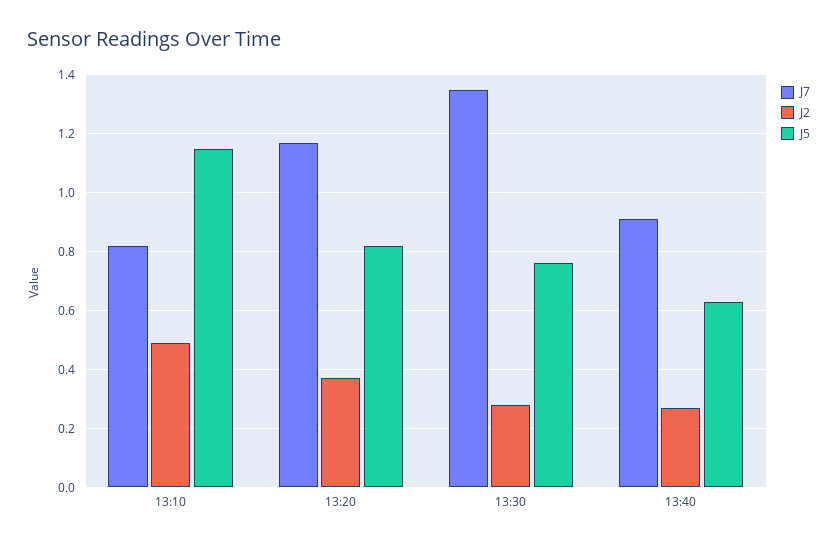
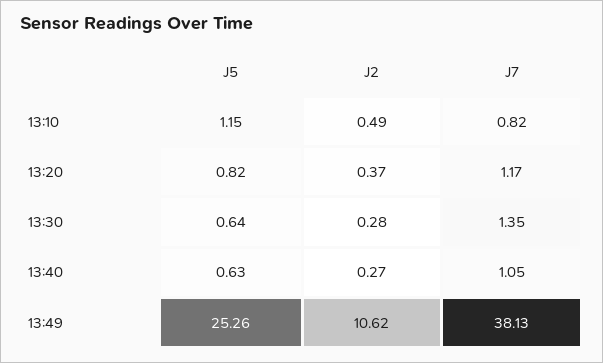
J5, 13:30: 0.75 -> 0.64
J7, 13:40: 0.9 -> 1.05
J5, 13:49: none -> 25.26
J2, 13:49: none -> 10.62
J7, 13:49: none -> 38.13

